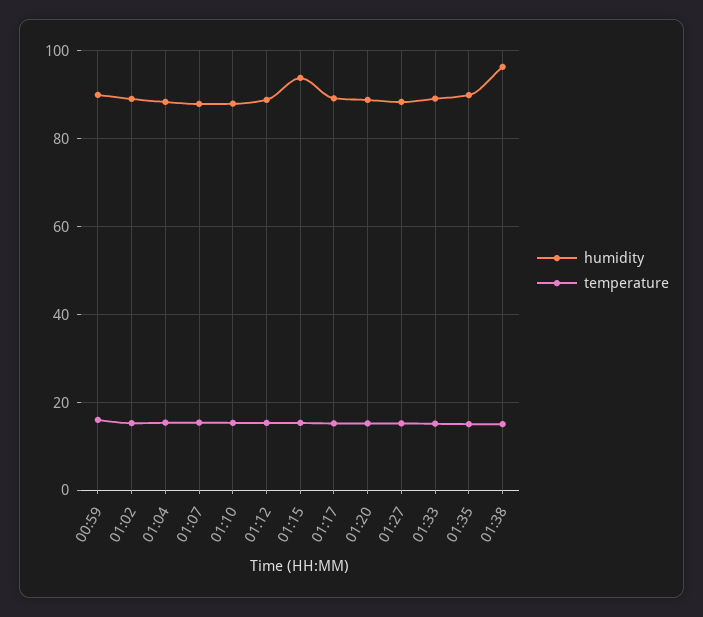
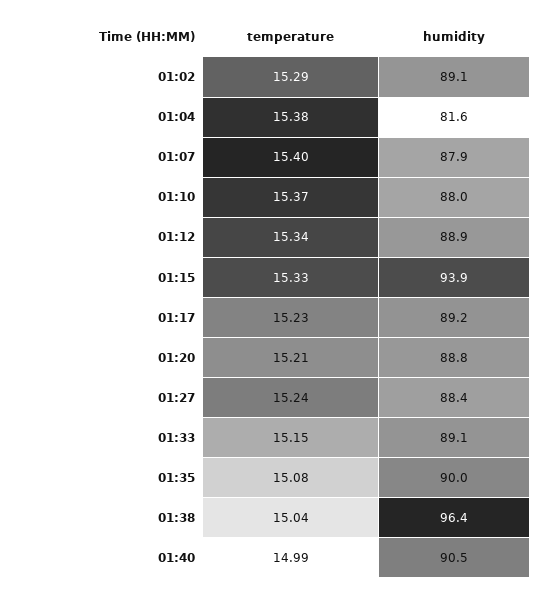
humidity, 00:59: 90 -> none
temperature, 00:59: 16 -> none
humidity, 01:04: 88 -> 81.6
temperature, 01:40: none -> 14.99
humidity, 01:40: none -> 90.5

